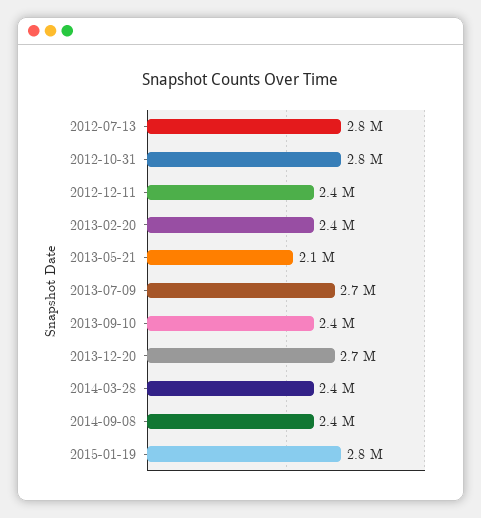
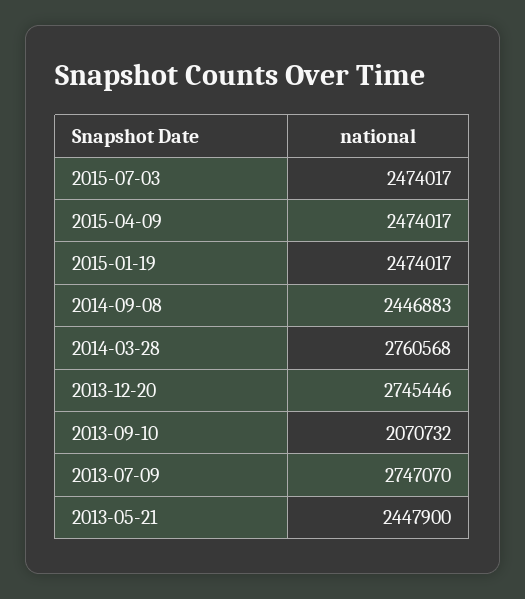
2012-07-13: 2800000 -> none
2012-10-31: 2800000 -> none
2012-12-11: 2400000 -> none
2013-02-20: 2400000 -> none
2013-05-21: 2100000 -> 2447900
2013-09-10: 2400000 -> 2070732
2014-03-28: 2400000 -> 2760568
2015-01-19: 2800000 -> 2474017
2015-07-03: none -> 2474017
2015-04-09: none -> 2474017

